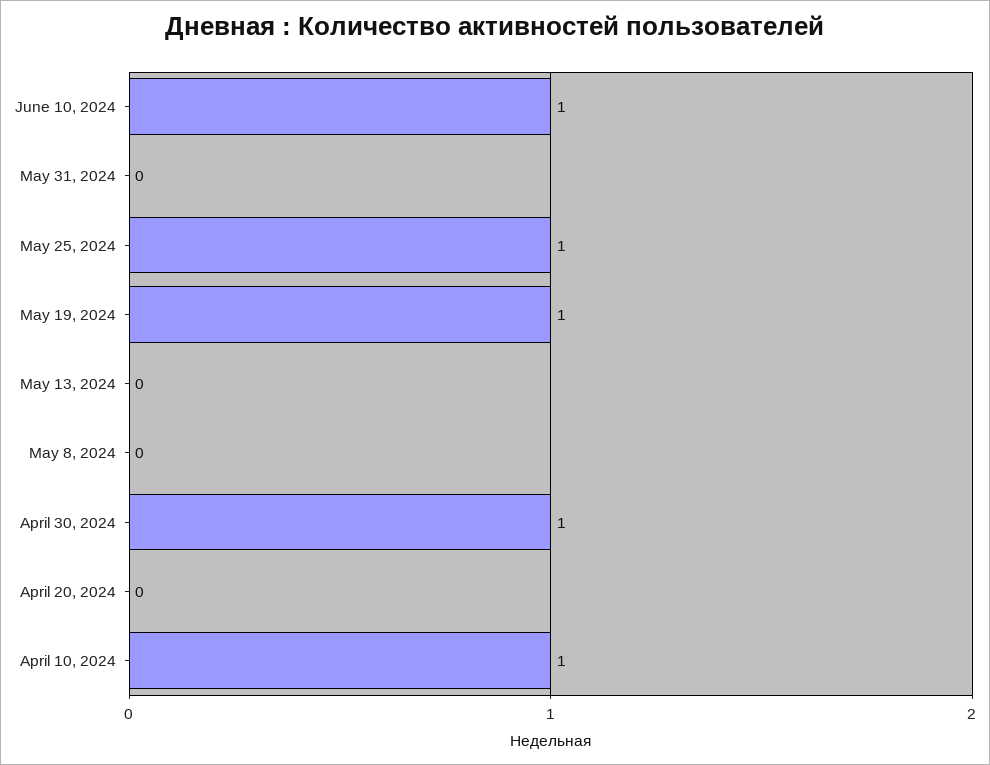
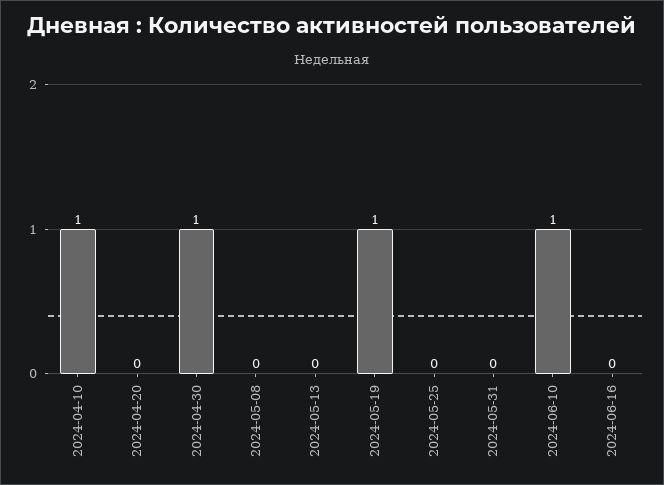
May 25, 2024: 1 -> 0
2024-06-16: none -> 0

